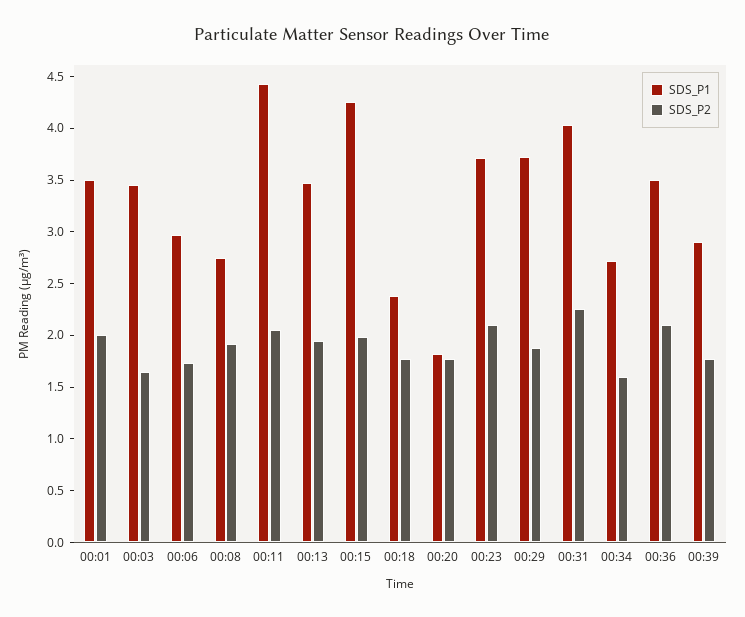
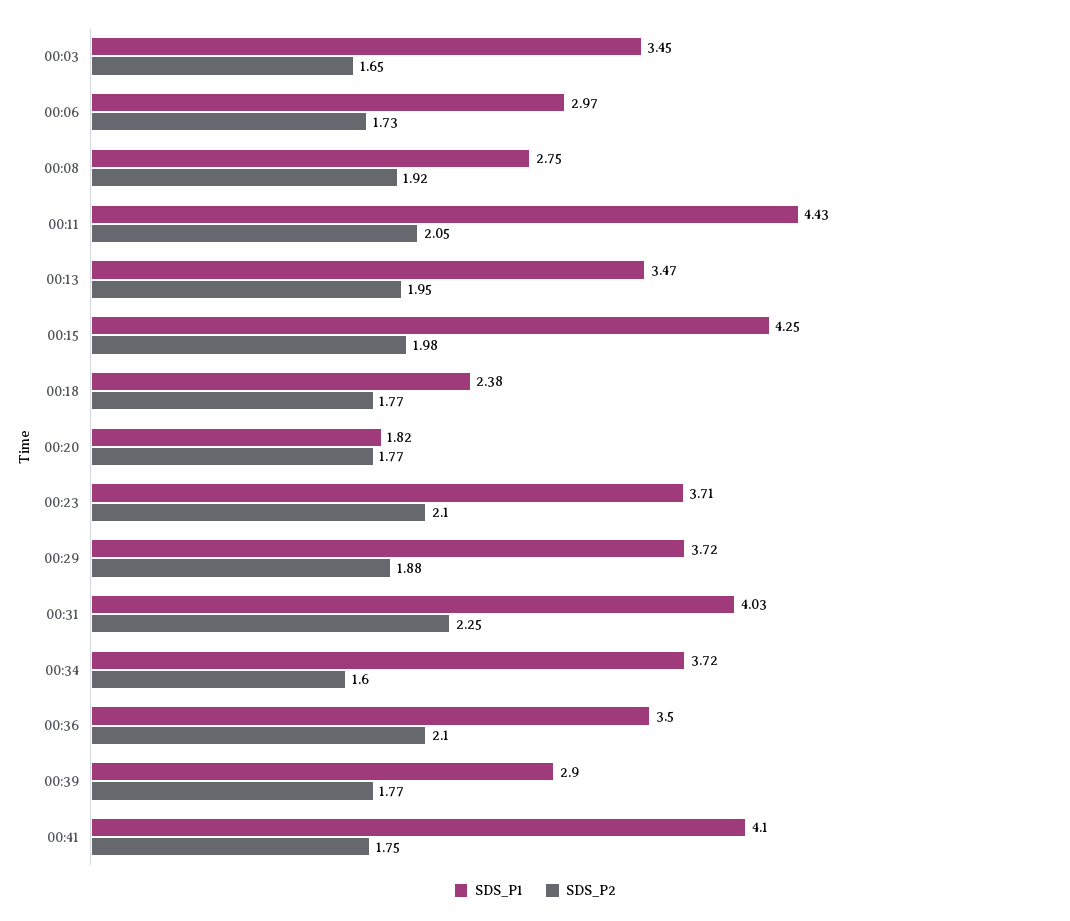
SDS_P1, 00:01: 3.5 -> none
SDS_P2, 00:01: 2 -> none
SDS_P1, 00:34: 2.7 -> 3.72
SDS_P1, 00:41: none -> 4.1
SDS_P2, 00:41: none -> 1.75

